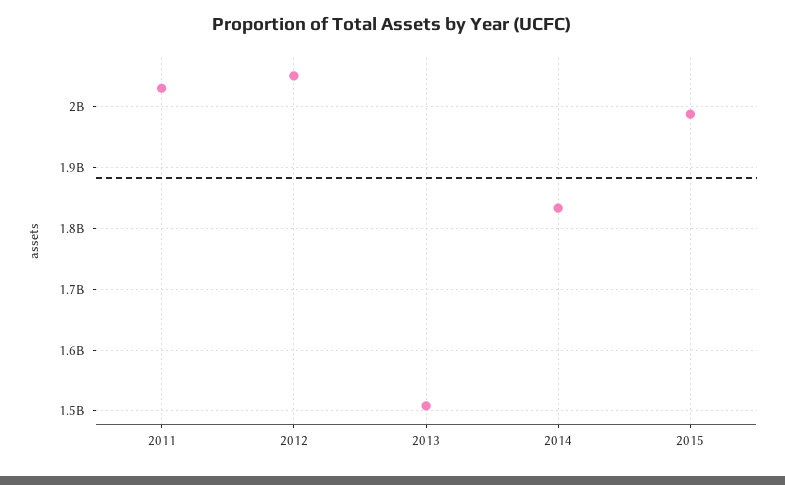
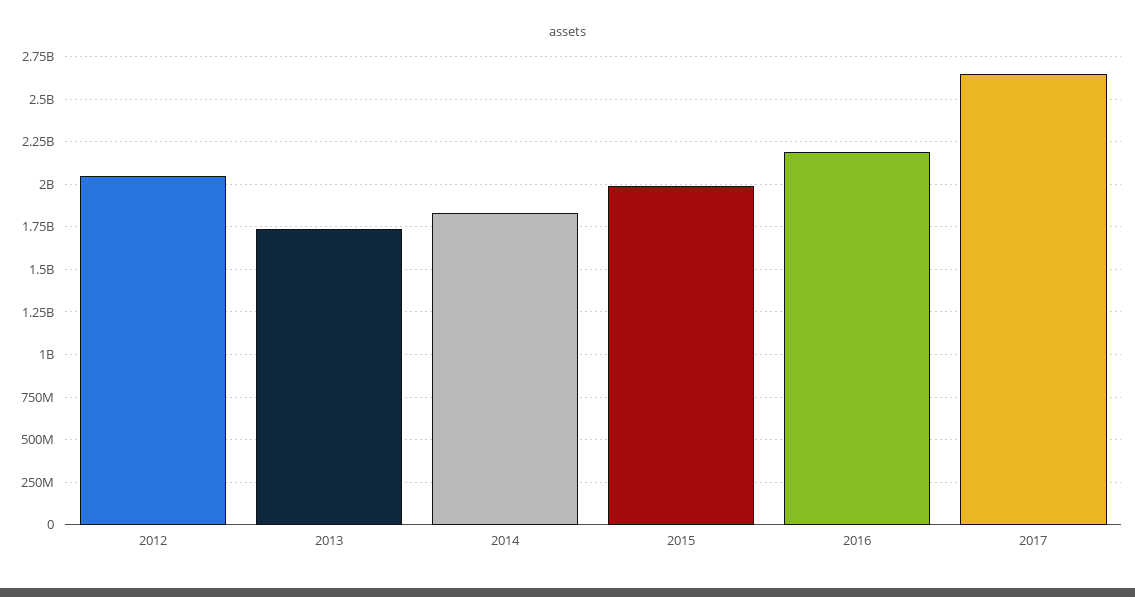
2011: 2030000000 -> none
2013: 1510000000 -> 1750000000
2016: none -> 2200000000
2017: none -> 2650000000

